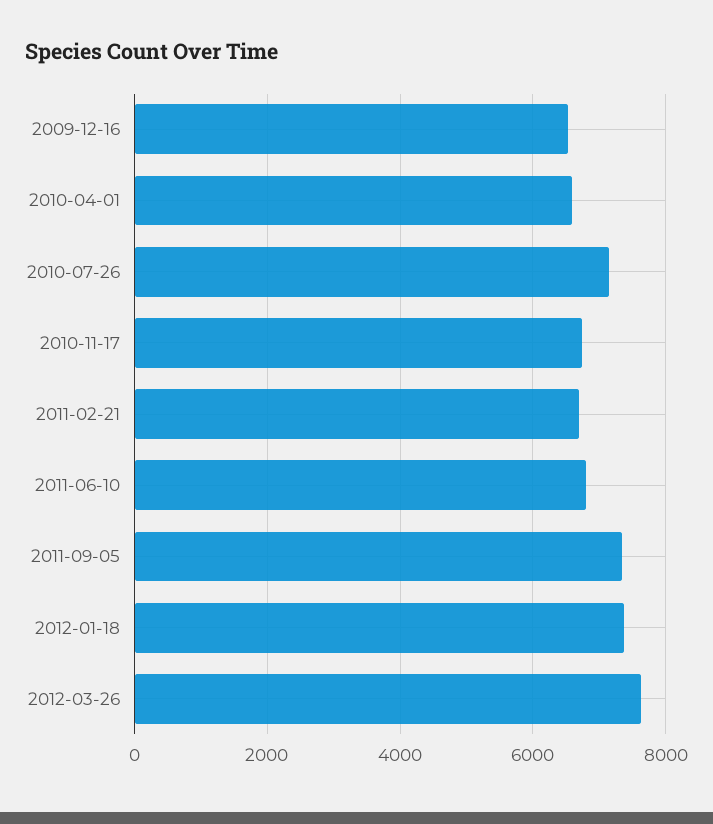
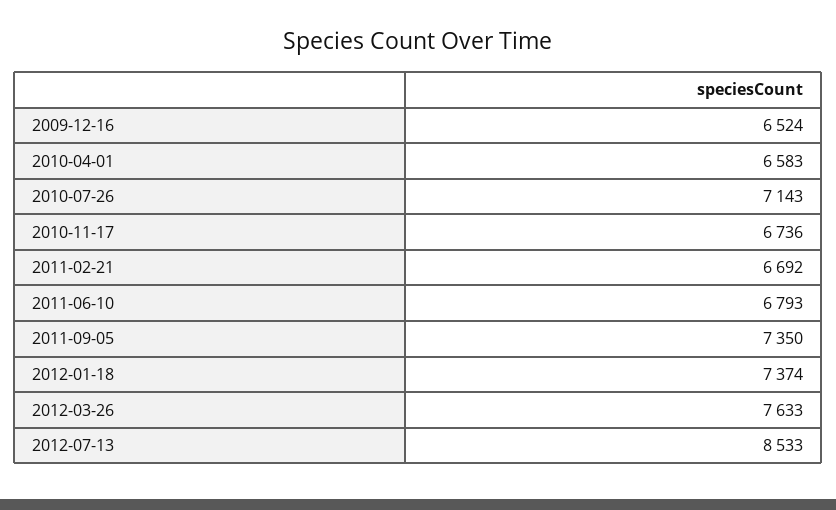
2012-07-13: none -> 8533

